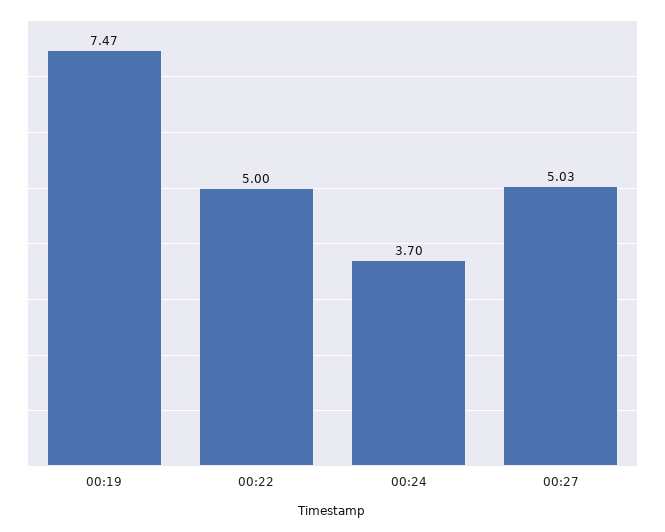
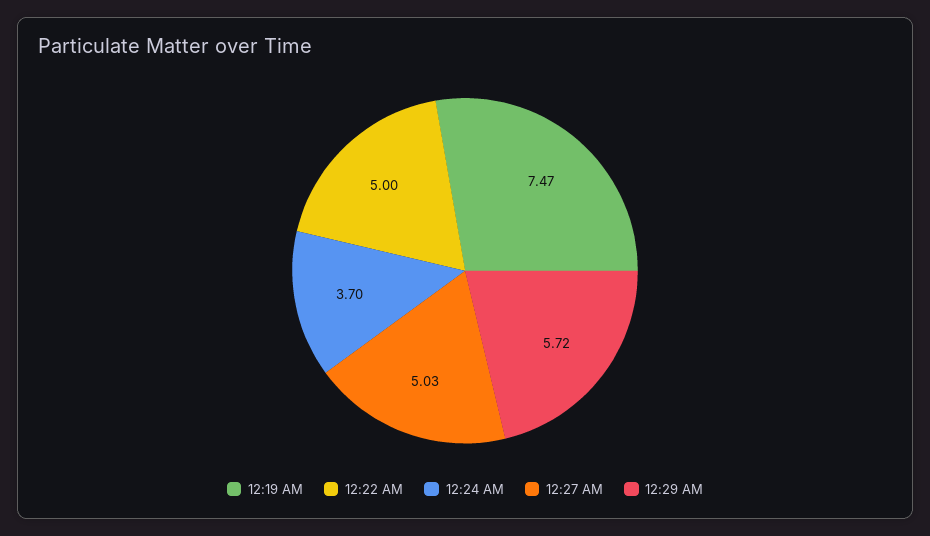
12:29 AM: none -> 5.72

